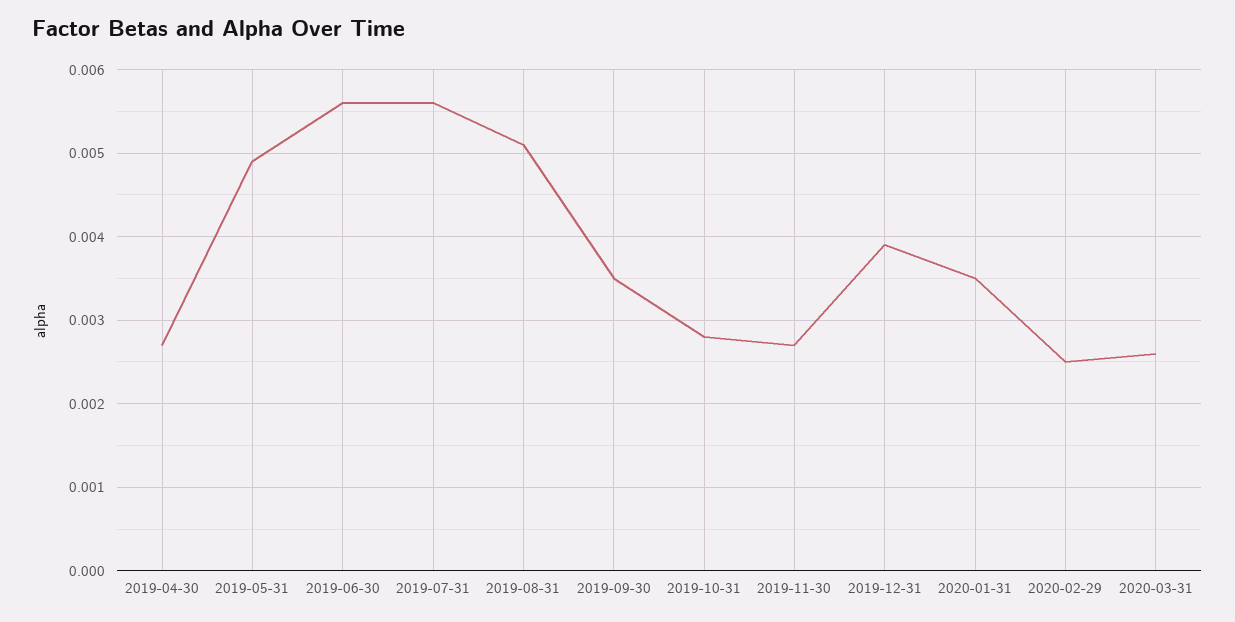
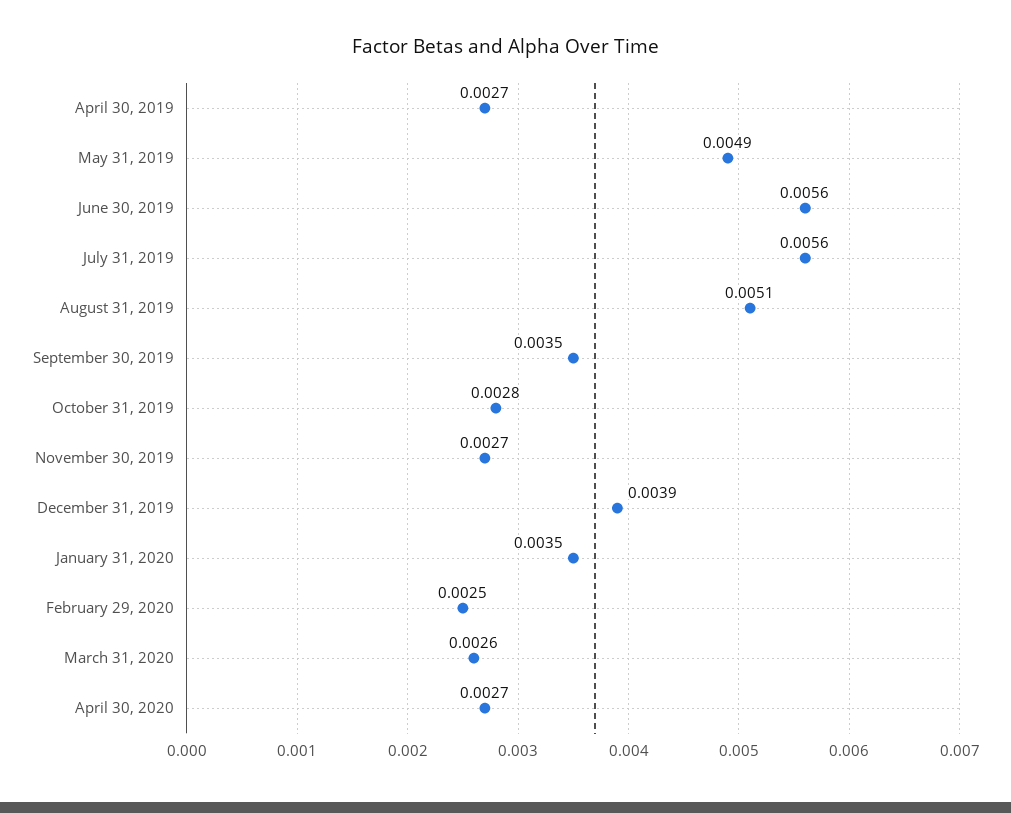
April 30, 2020: none -> 0.0027

